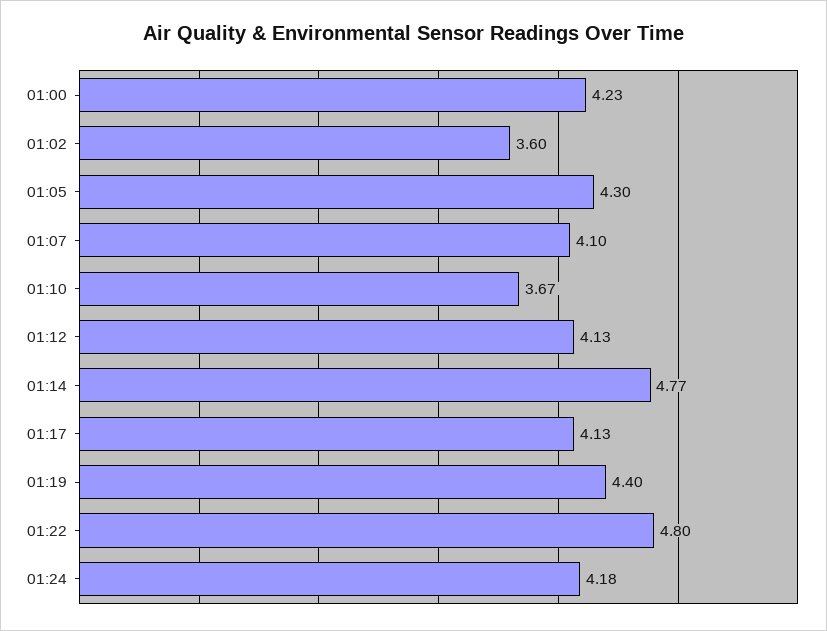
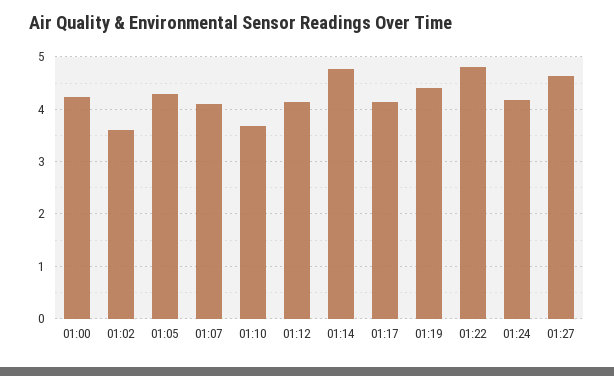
01:27: none -> 4.6

